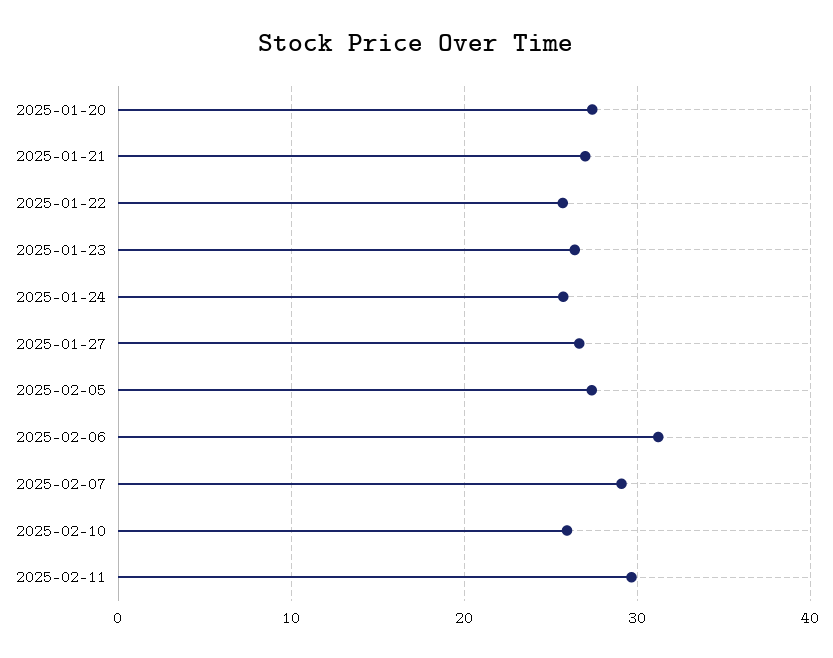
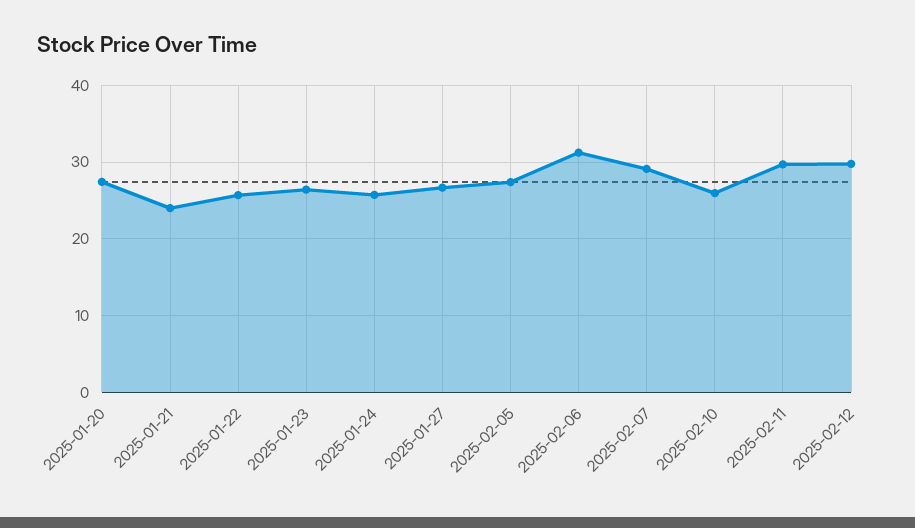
2025-01-21: 27 -> 24
2025-02-12: none -> 30

